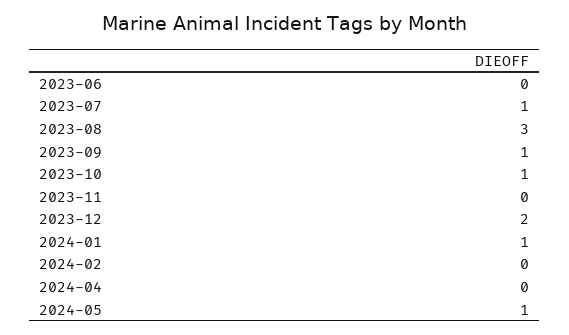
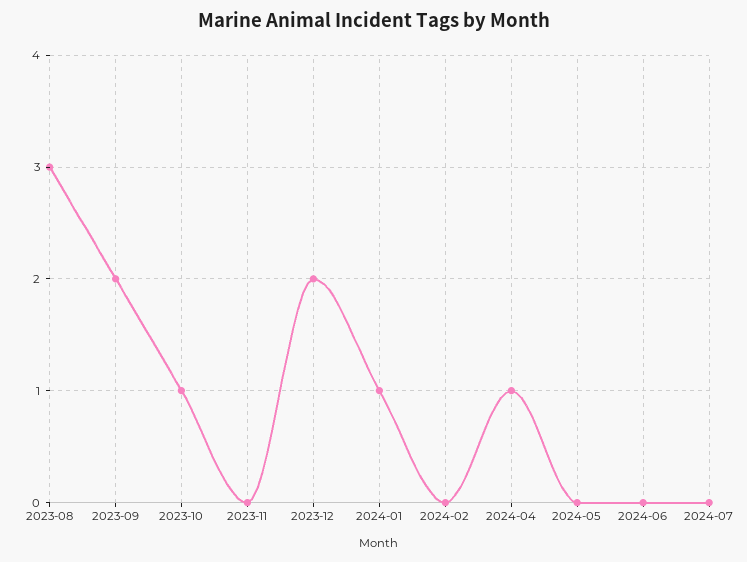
2023-06: 0 -> none
2023-07: 1 -> none
2023-09: 1 -> 2
2024-04: 0 -> 1
2024-05: 1 -> 0
2024-06: none -> 0
2024-07: none -> 0

